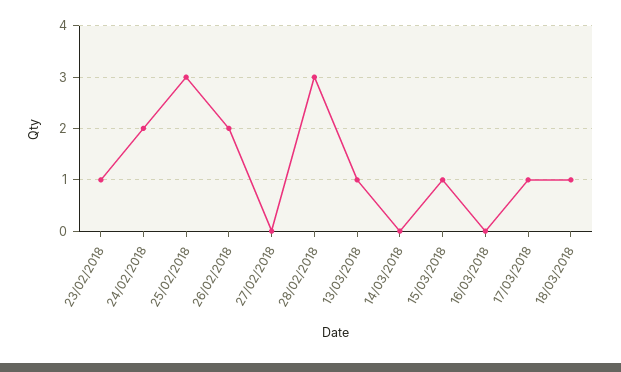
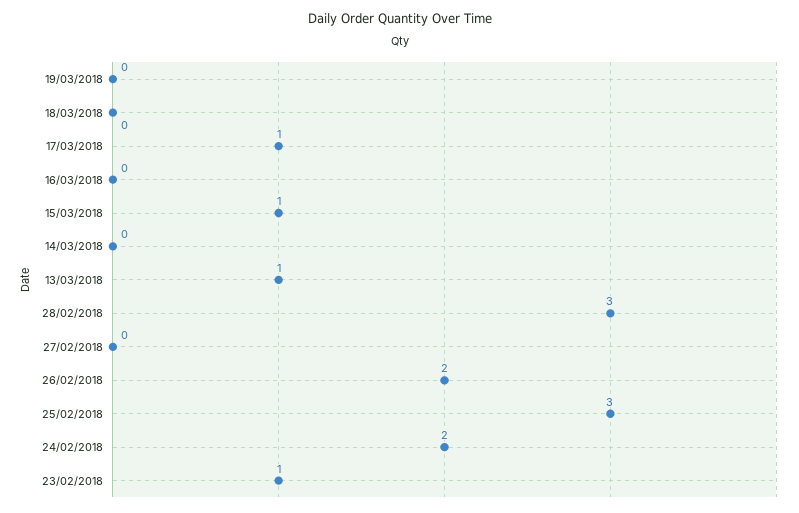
18/03/2018: 1 -> 0
19/03/2018: none -> 0

